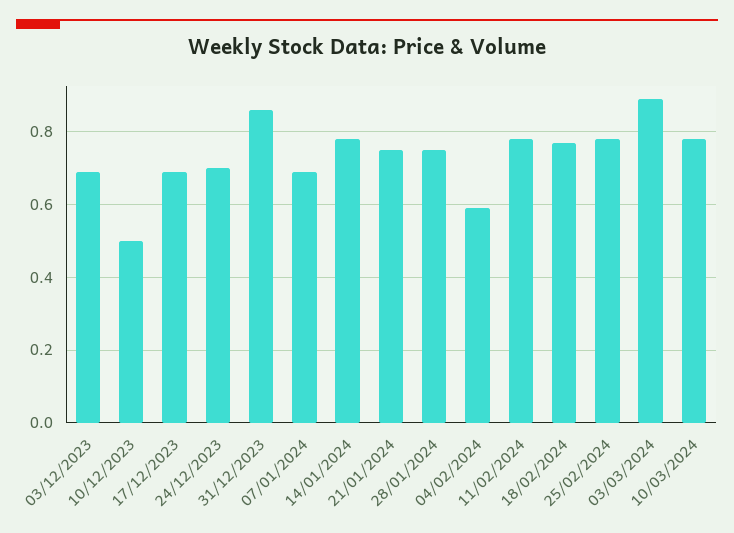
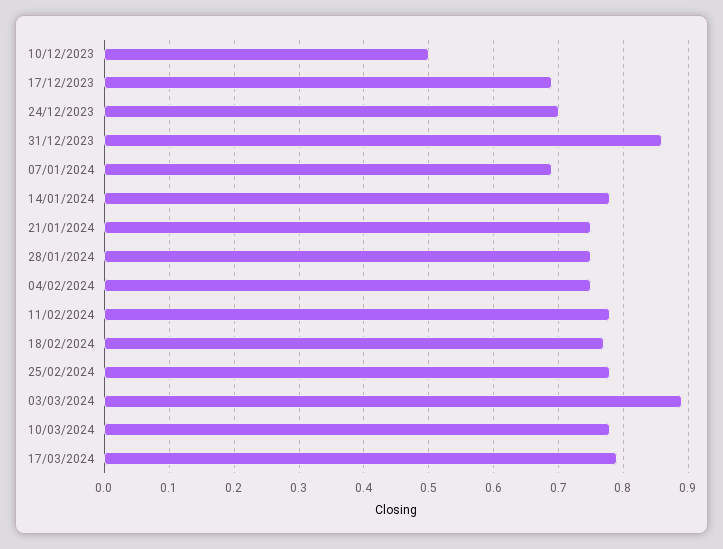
03/12/2023: 0.7 -> none
04/02/2024: 0.6 -> 0.75
17/03/2024: none -> 0.79

